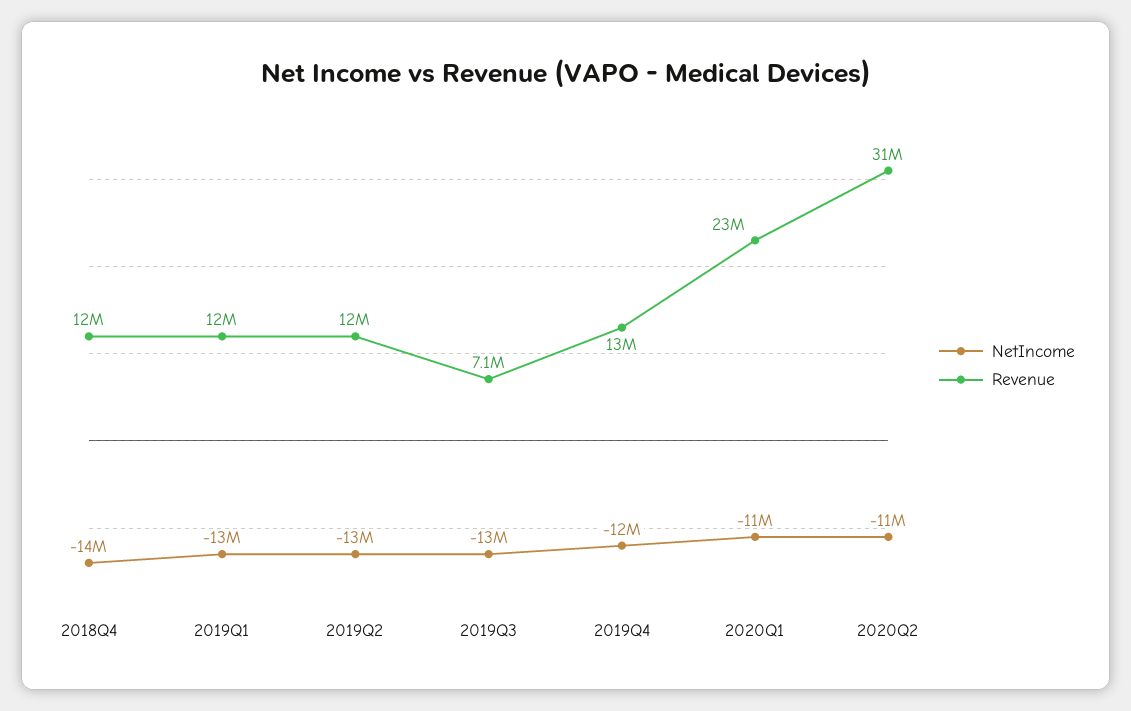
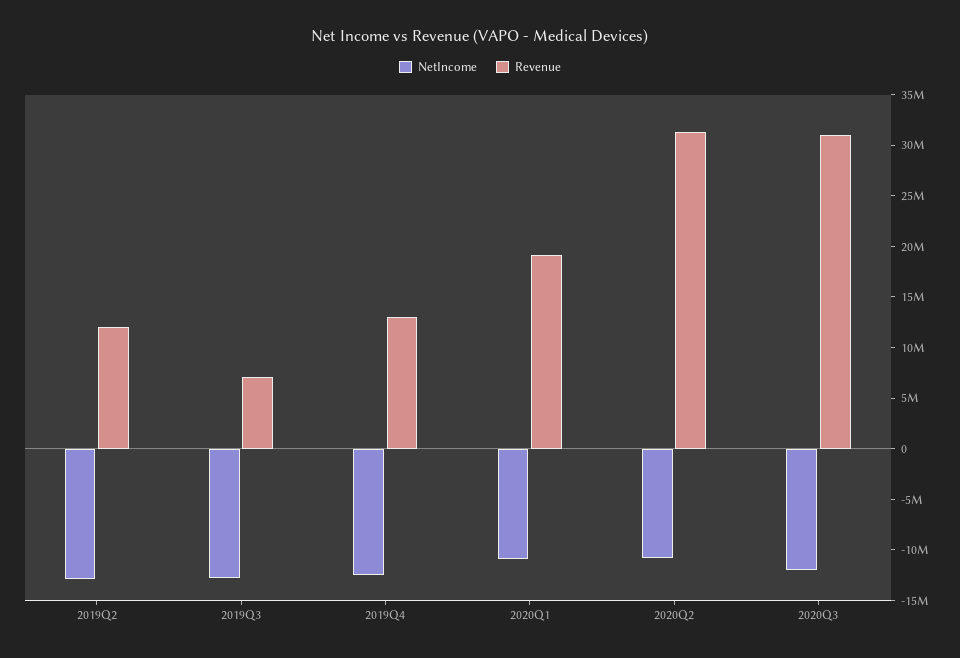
NetIncome, 2018Q4: -14000000 -> none
Revenue, 2018Q4: 12000000 -> none
NetIncome, 2019Q1: -13000000 -> none
Revenue, 2019Q1: 12000000 -> none
Revenue, 2020Q1: 23000000 -> 19000000
NetIncome, 2020Q3: none -> -12000000
Revenue, 2020Q3: none -> 31000000

